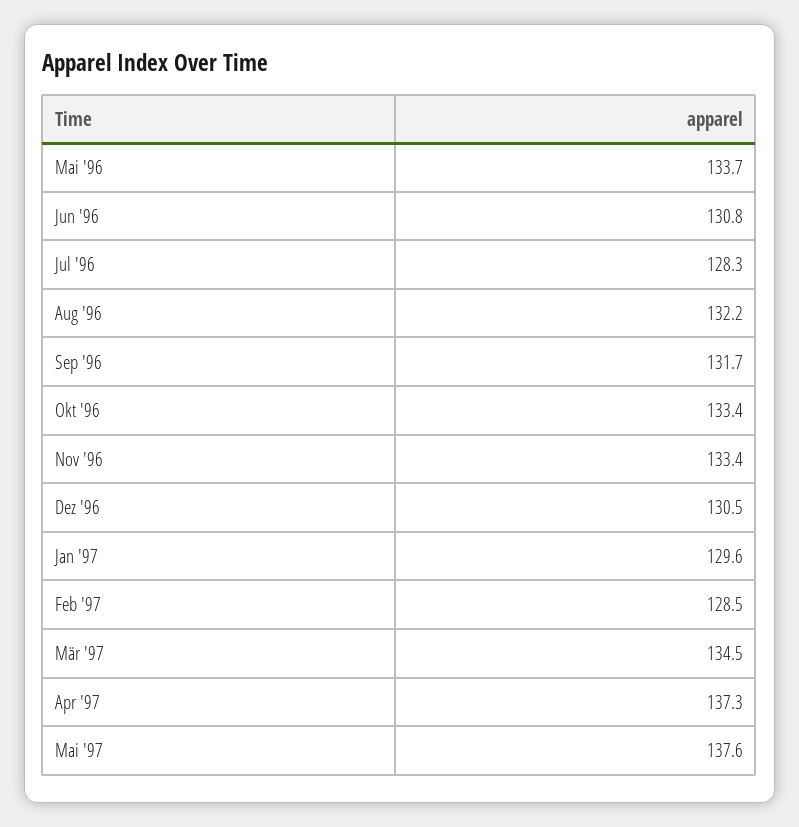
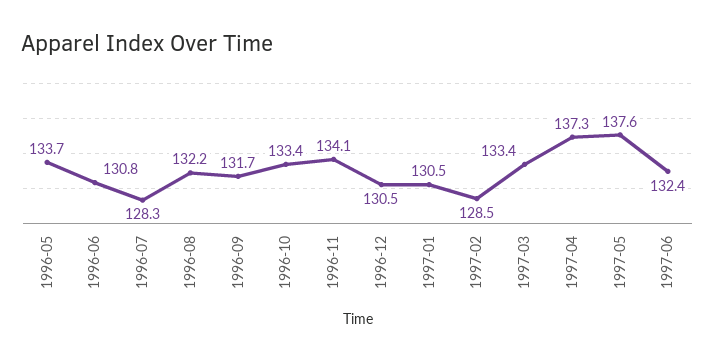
Nov '96: 133.4 -> 134.1
Jan '97: 129.6 -> 130.5
Mär '97: 134.5 -> 133.4
1997-06: none -> 132.4

